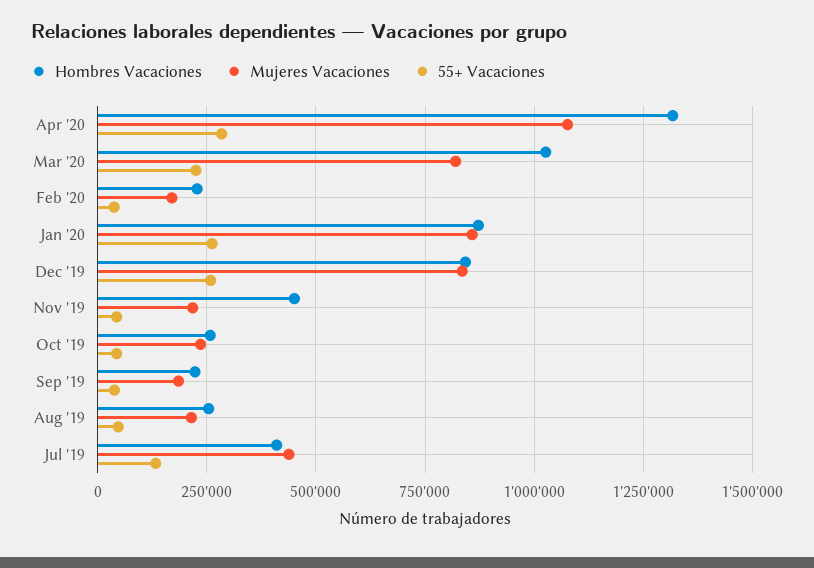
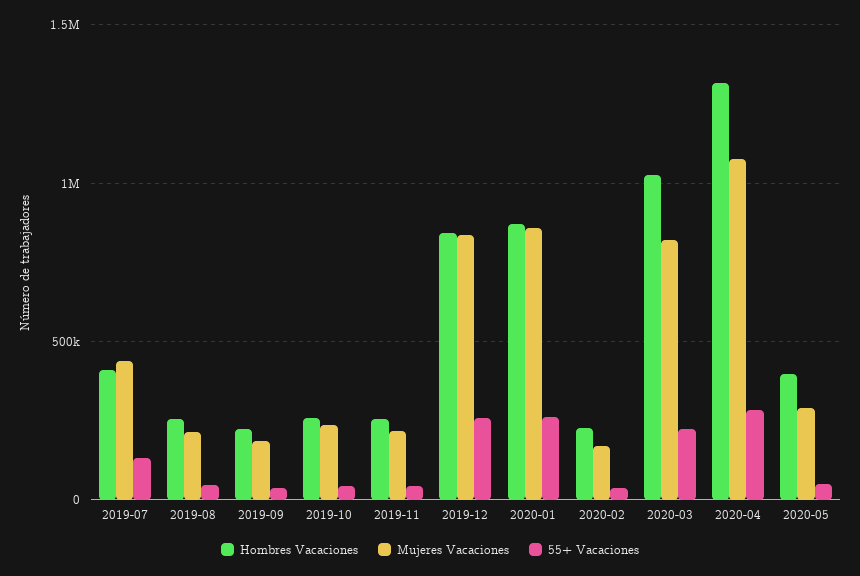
Hombres Vacaciones, Nov '19: 450000 -> 250000
Hombres Vacaciones, 2020-05: none -> 400000
Mujeres Vacaciones, 2020-05: none -> 300000
55+ Vacaciones, 2020-05: none -> 50000

